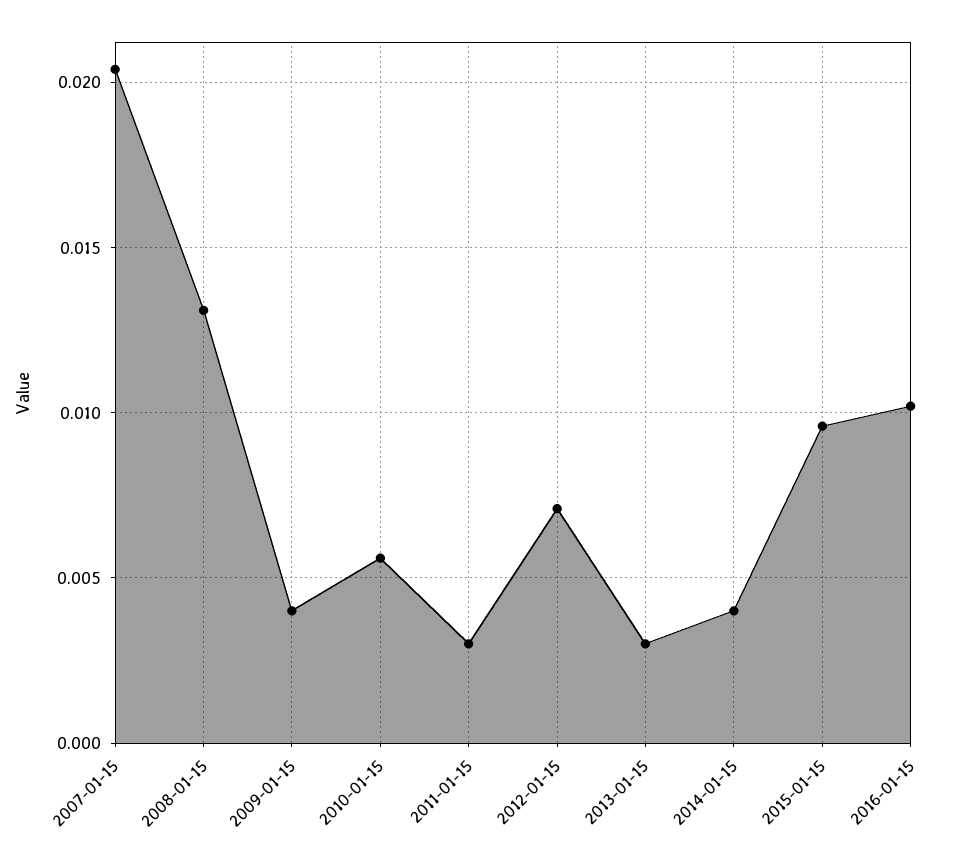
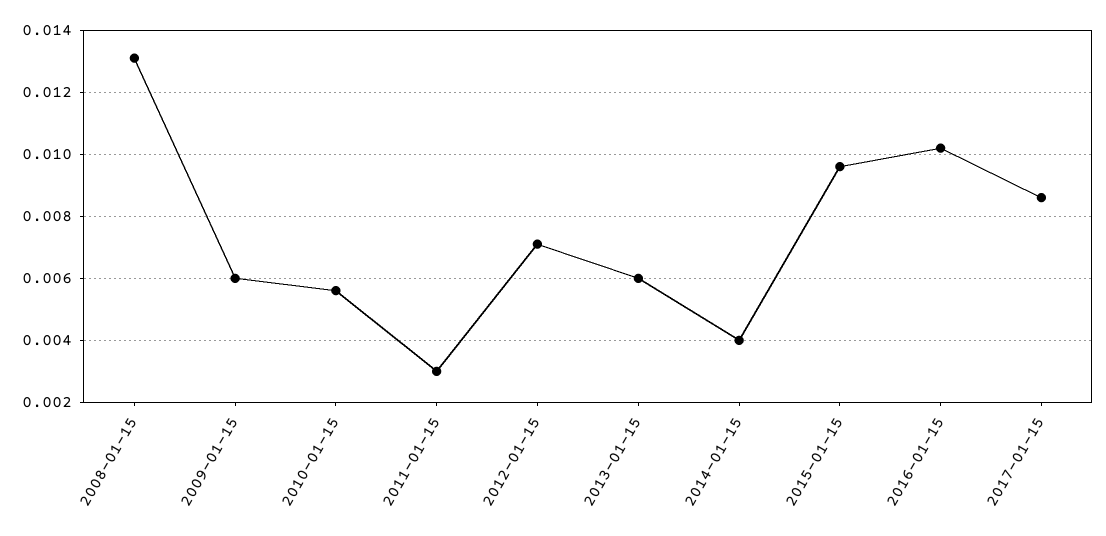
2007-01-15: 0.0205 -> none
2009-01-15: 0.004 -> 0.006
2013-01-15: 0.003 -> 0.006
2017-01-15: none -> 0.0085

